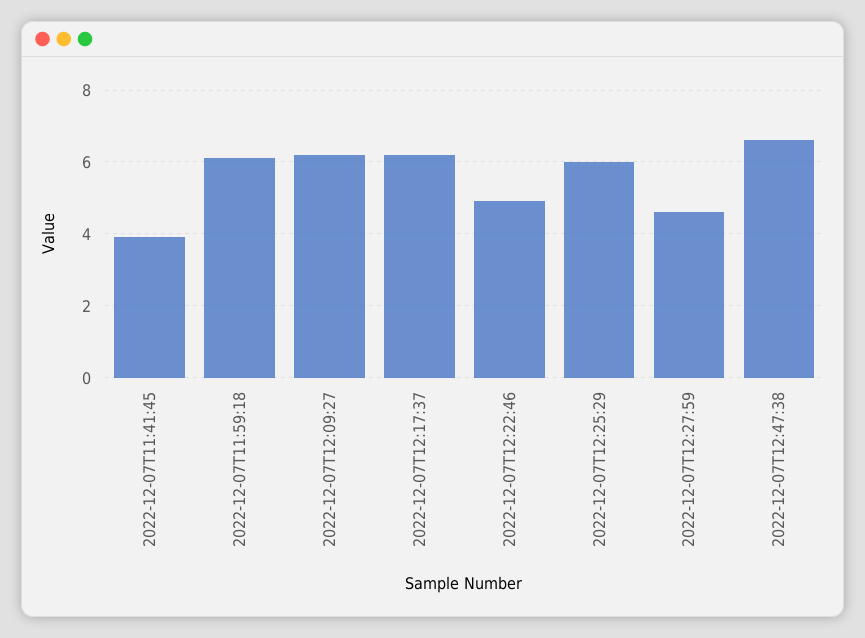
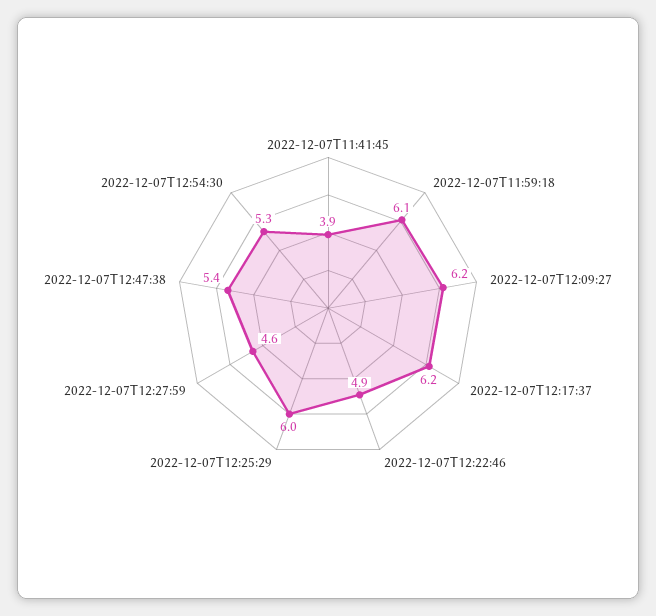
2022-12-07T12:47:38: 6.5 -> 5.4
2022-12-07T12:54:30: none -> 5.3

